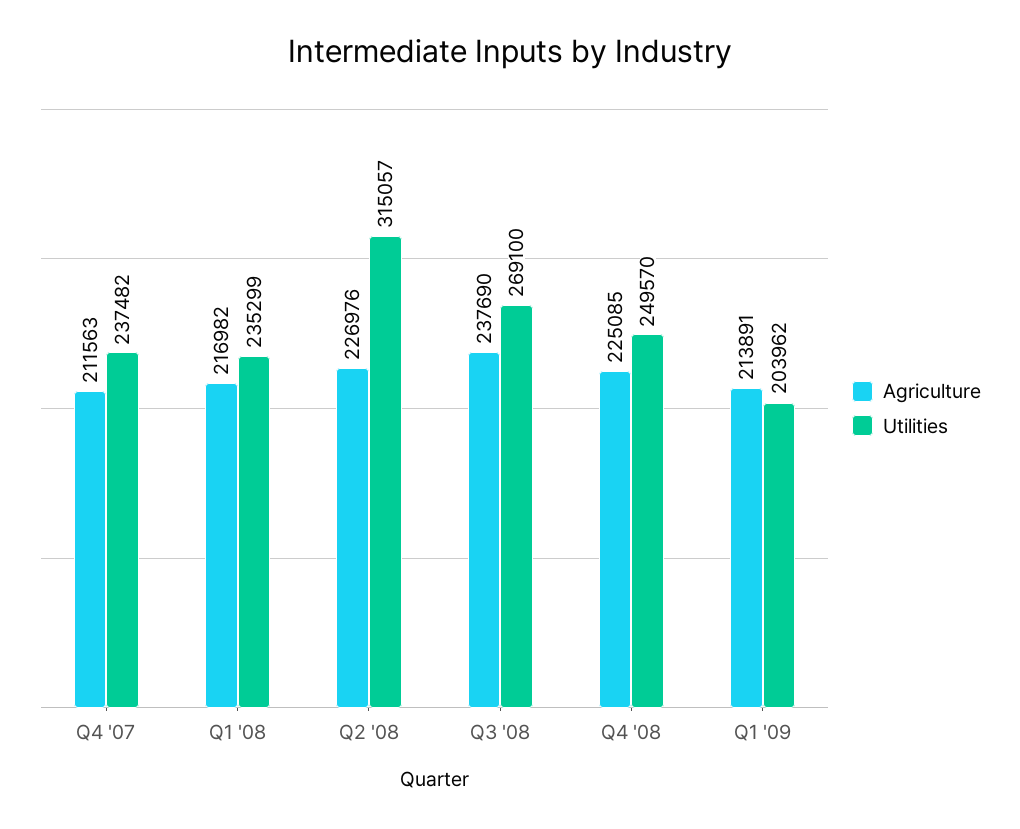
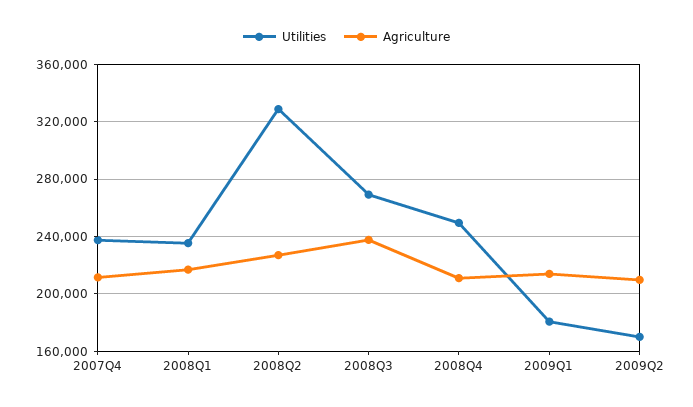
Utilities, Q2 '08: 315057 -> 330000
Agriculture, Q4 '08: 225085 -> 210000
Utilities, Q1 '09: 203962 -> 180000
Utilities, 2009Q2: none -> 170000
Agriculture, 2009Q2: none -> 210000

